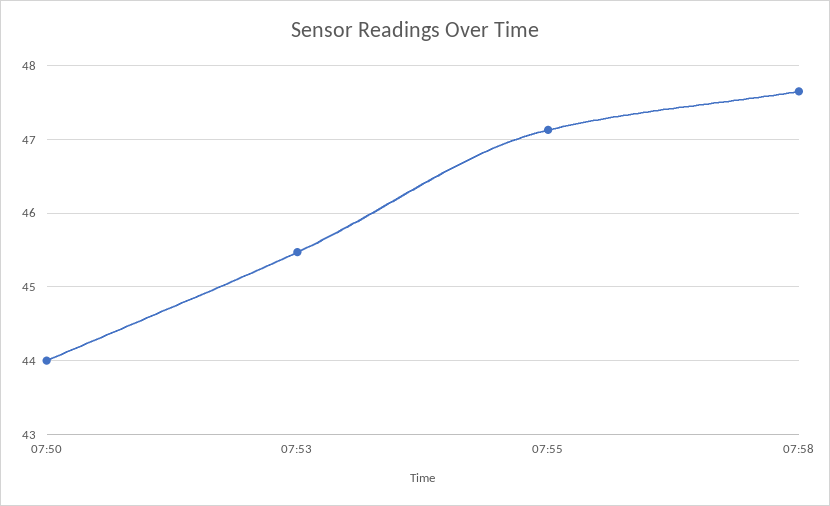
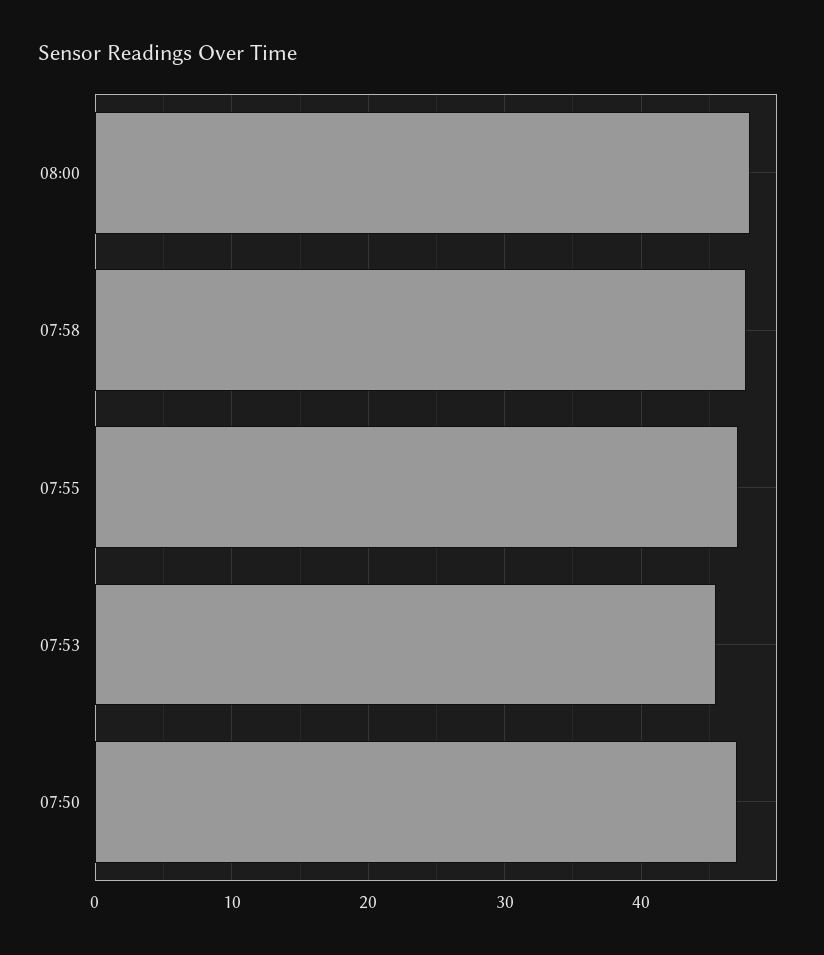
07:50: 44 -> 47
08:00: none -> 48

